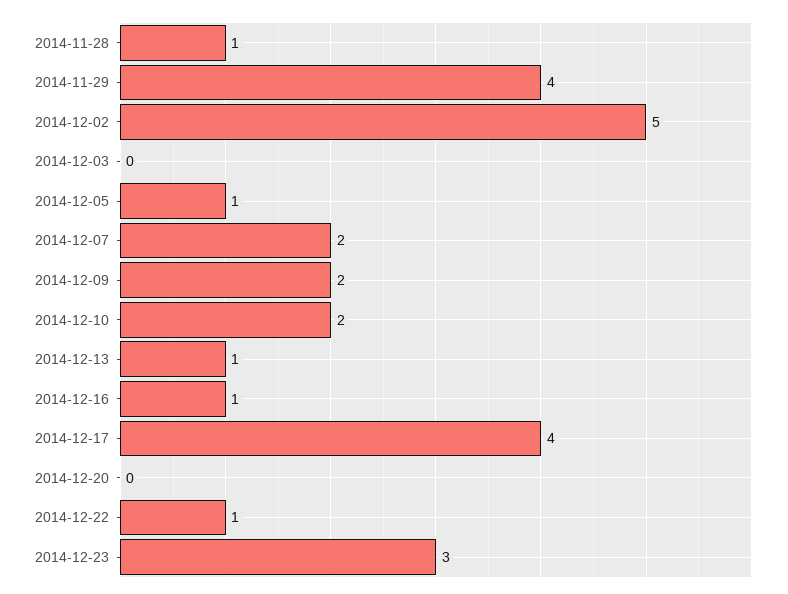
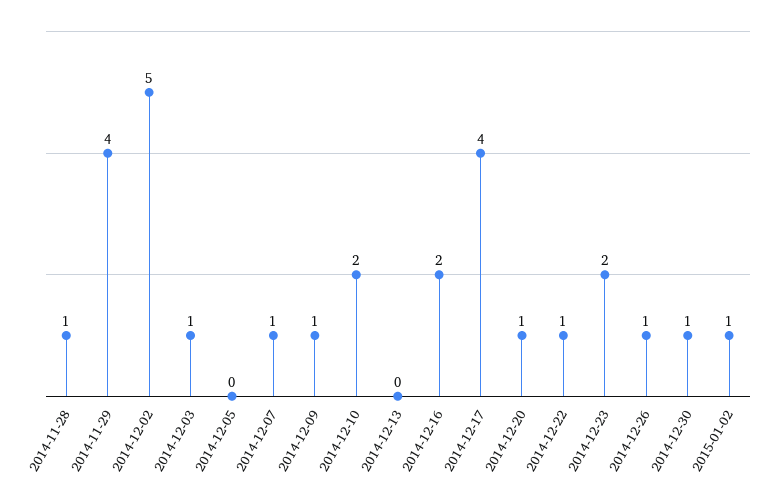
2014-12-03: 0 -> 1
2014-12-05: 1 -> 0
2014-12-07: 2 -> 1
2014-12-09: 2 -> 1
2014-12-13: 1 -> 0
2014-12-16: 1 -> 2
2014-12-20: 0 -> 1
2014-12-23: 3 -> 2
2014-12-26: none -> 1
2014-12-30: none -> 1
2015-01-02: none -> 1

